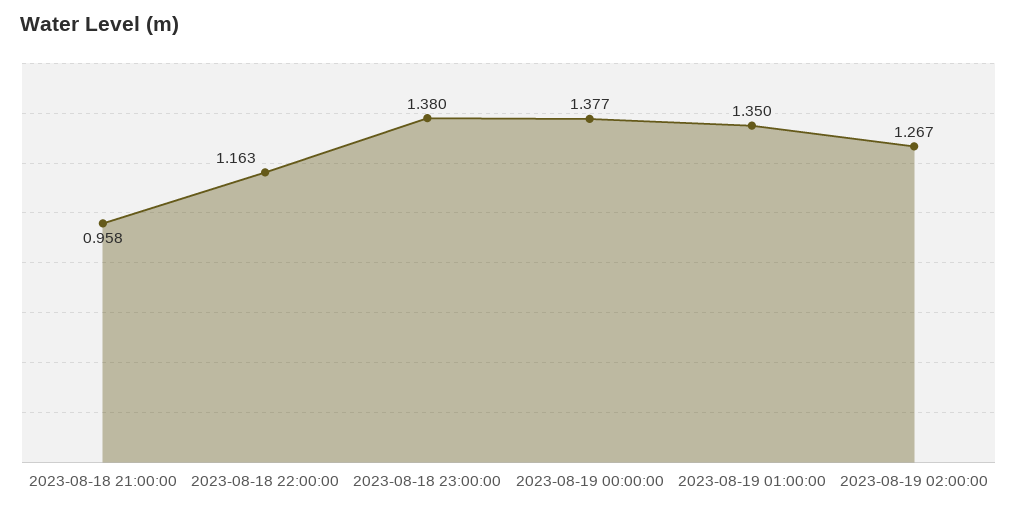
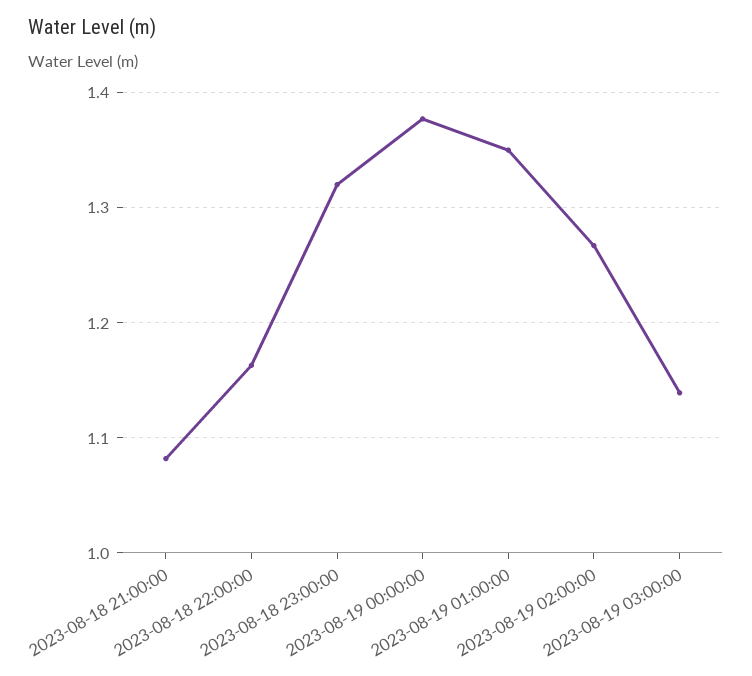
2023-08-18 21:00:00: 0.958 -> 1.08
2023-08-18 23:00:00: 1.38 -> 1.32
2023-08-19 03:00:00: none -> 1.14

